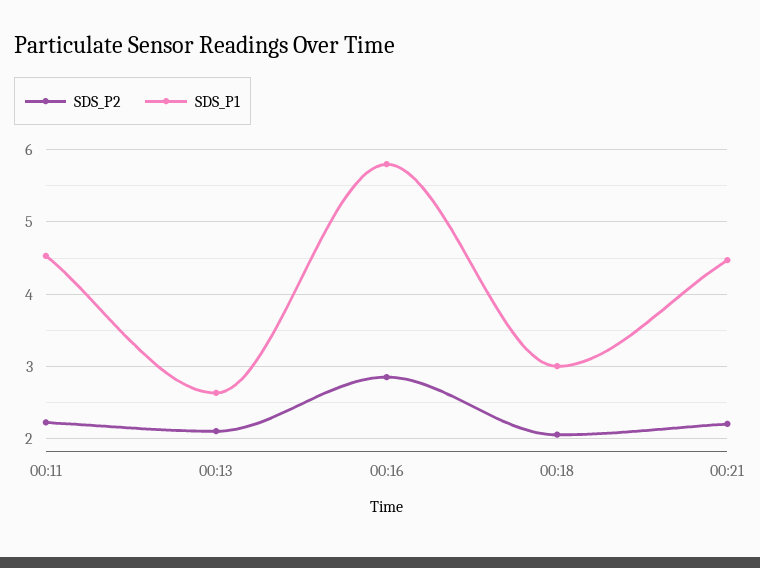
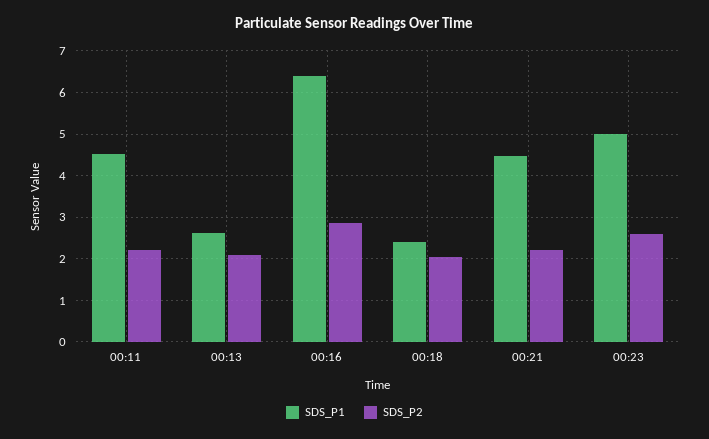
SDS_P1, 00:16: 5.8 -> 6.4
SDS_P1, 00:18: 3 -> 2.4
SDS_P1, 00:23: none -> 5
SDS_P2, 00:23: none -> 2.6

